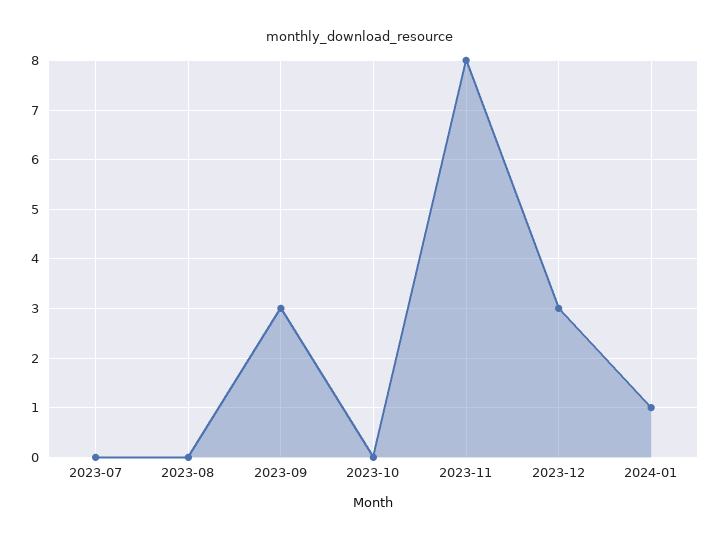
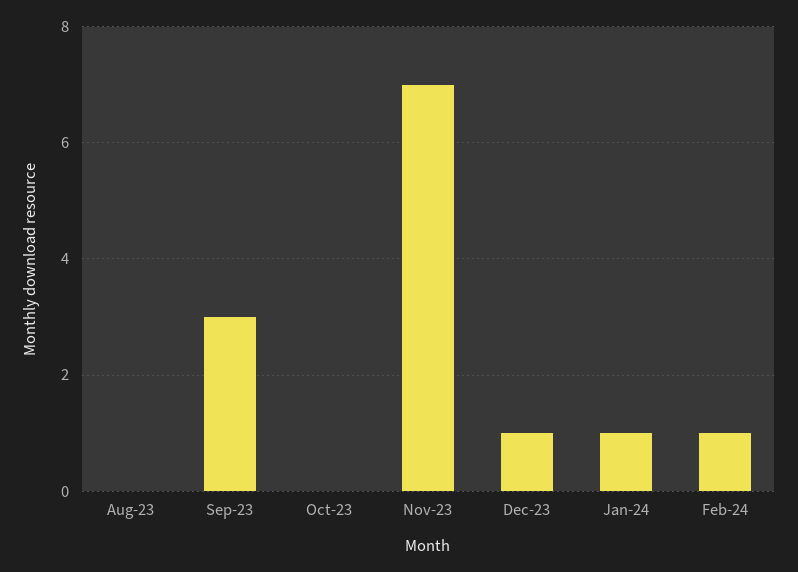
2023-07: 0 -> none
2023-11: 8 -> 7
2023-12: 3 -> 1
Feb-24: none -> 1

